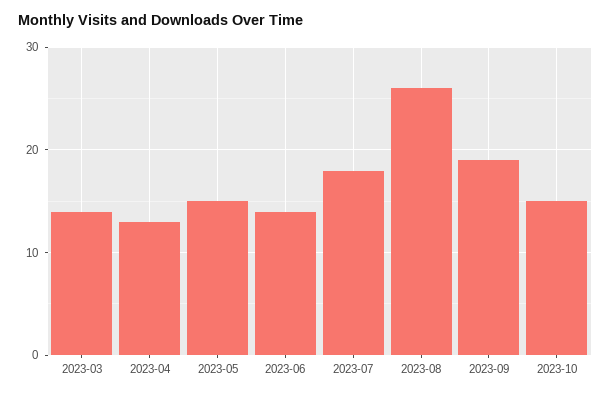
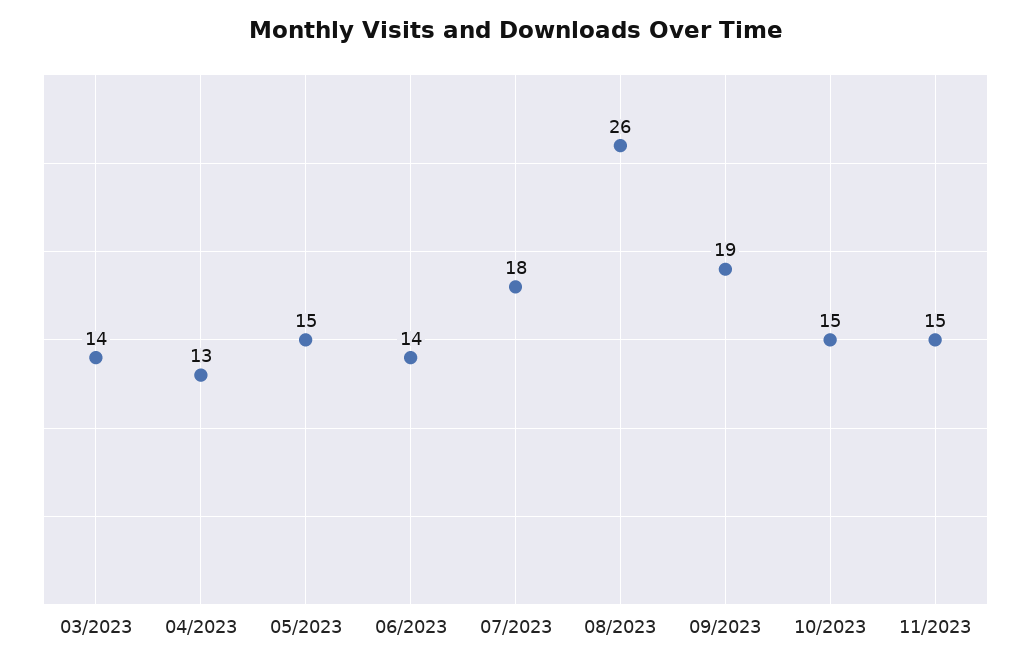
11/2023: none -> 15

